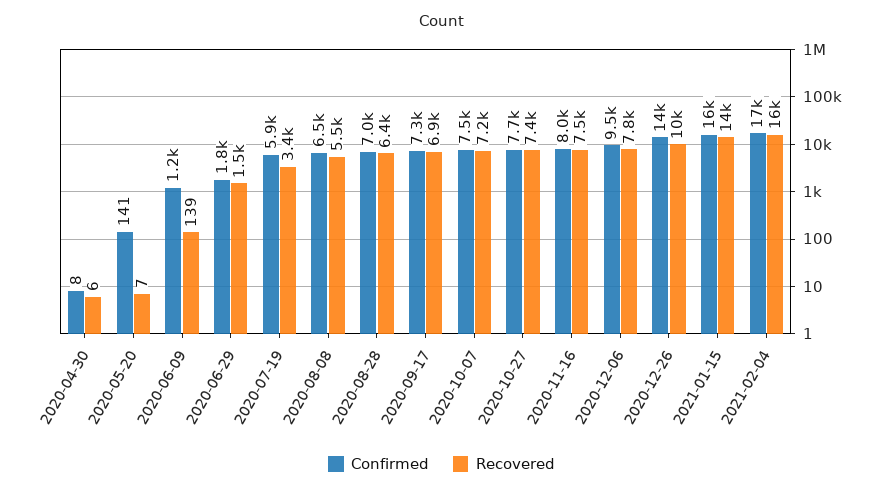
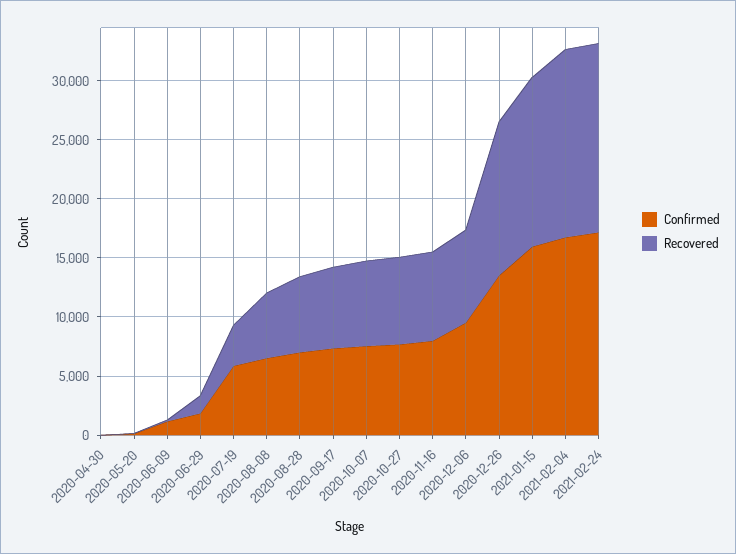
Recovered, 2020-12-26: 10000 -> 13000
Confirmed, 2021-02-24: none -> 17000
Recovered, 2021-02-24: none -> 16000

